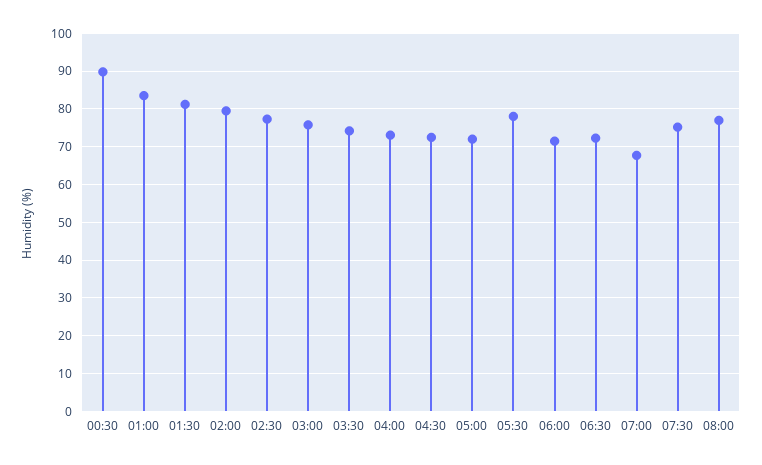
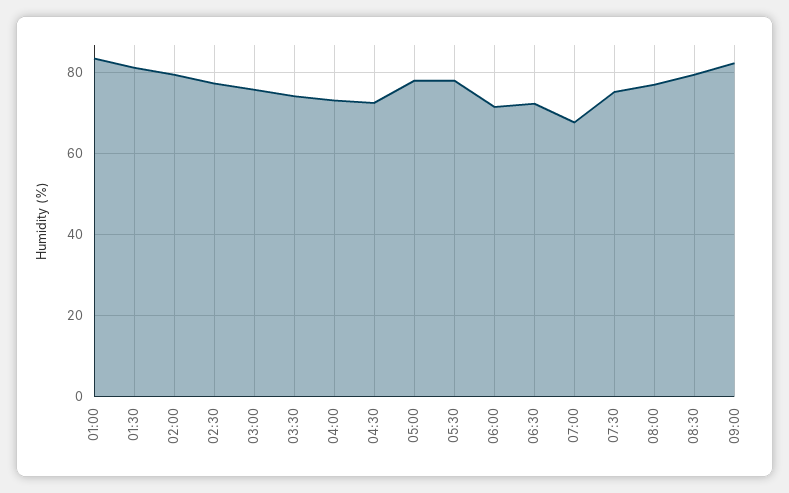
00:30: 90 -> none
05:00: 72 -> 78
08:30: none -> 80
09:00: none -> 82

